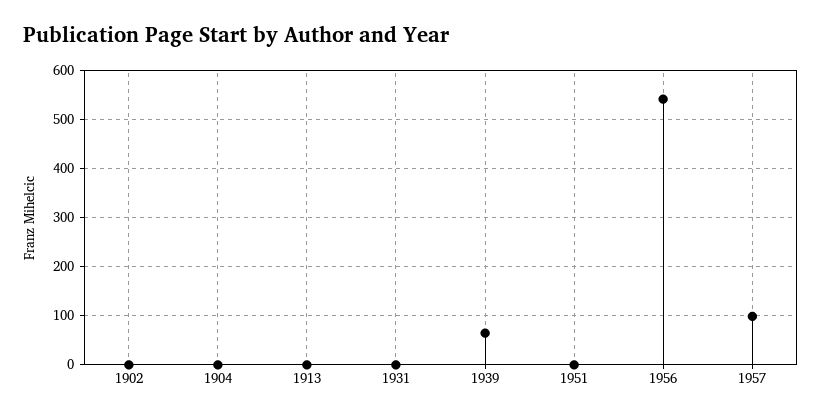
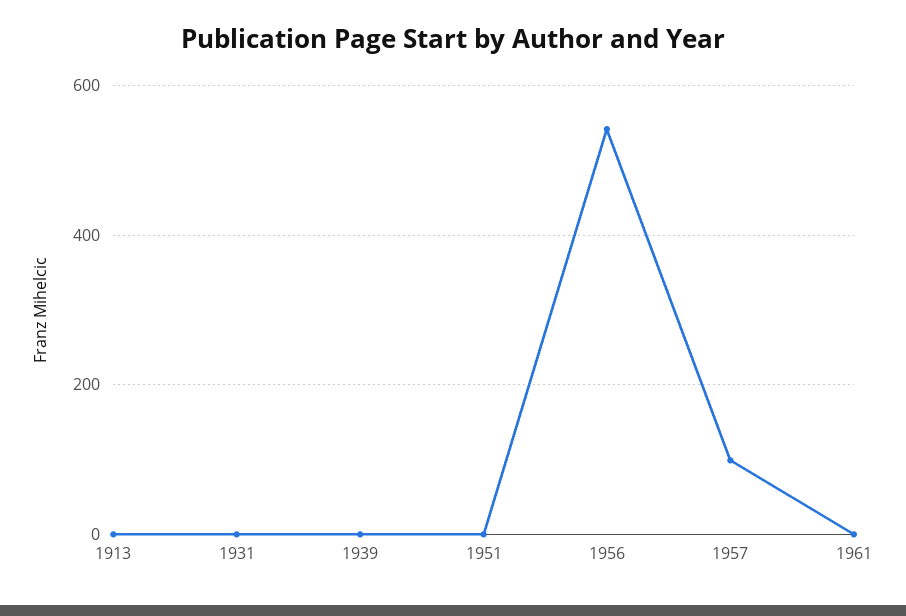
1902: 0 -> none
1904: 0 -> none
1939: 60 -> 0
1961: none -> 0

